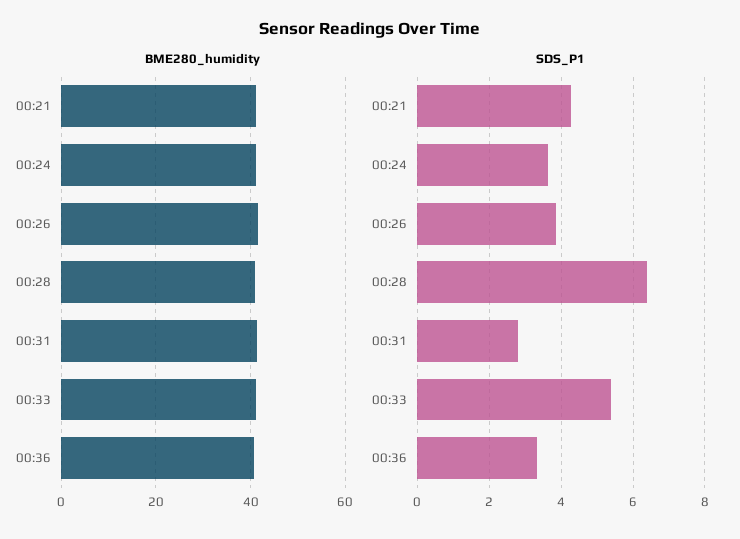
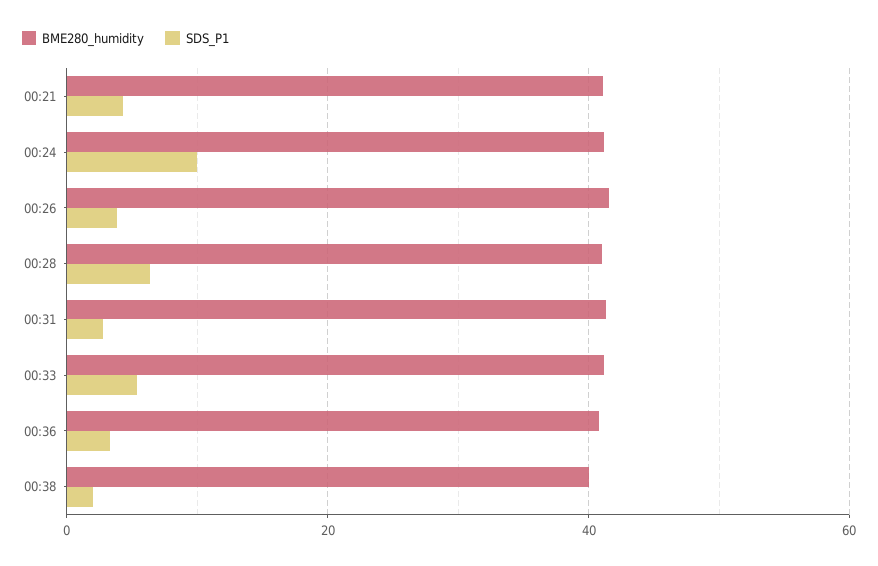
SDS_P1, 00:24: 3.6 -> 10
BME280_humidity, 00:38: none -> 40
SDS_P1, 00:38: none -> 2

